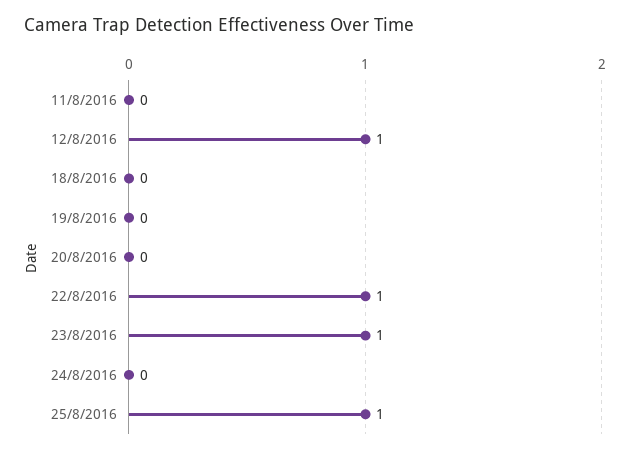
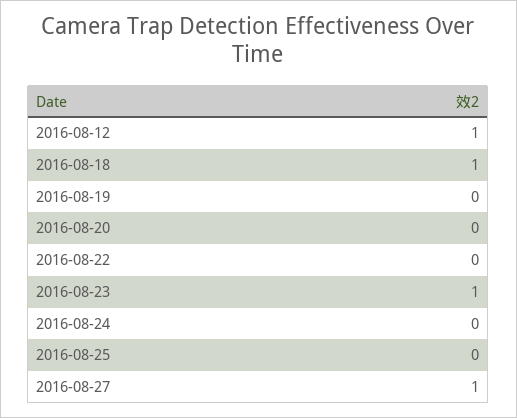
11/8/2016: 0 -> none
18/8/2016: 0 -> 1
22/8/2016: 1 -> 0
25/8/2016: 1 -> 0
2016-08-27: none -> 1

